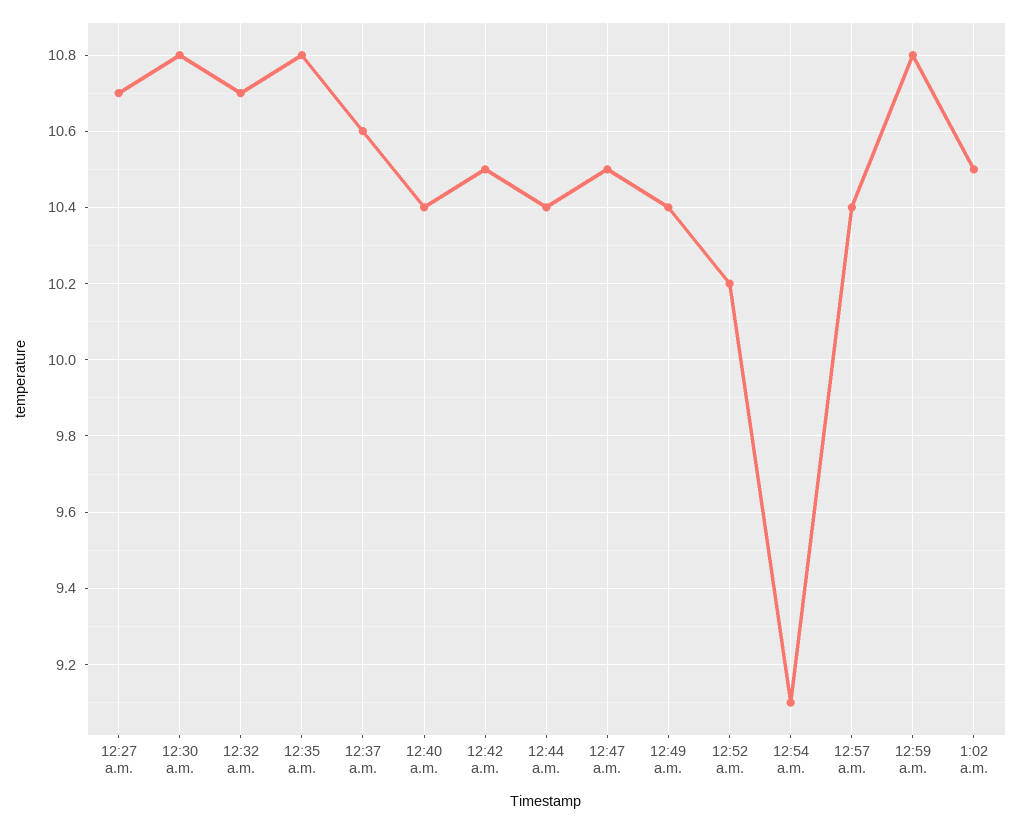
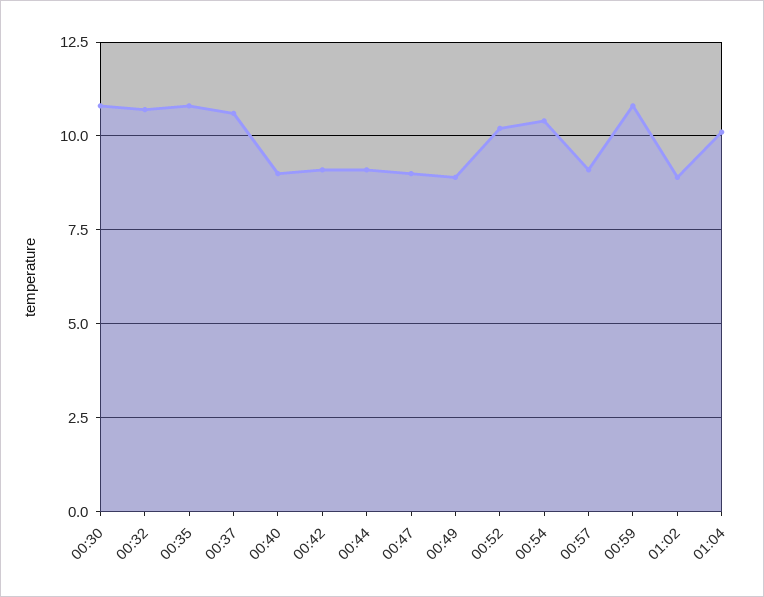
12:27 a.m.: 10.7 -> none
12:40 a.m.: 10.4 -> 9
12:42 a.m.: 10.5 -> 9
12:44 a.m.: 10.4 -> 9
12:47 a.m.: 10.5 -> 9
12:49 a.m.: 10.4 -> 9
12:54 a.m.: 9.1 -> 10.5
12:57 a.m.: 10.4 -> 9
1:02 a.m.: 10.5 -> 9
01:04: none -> 10

